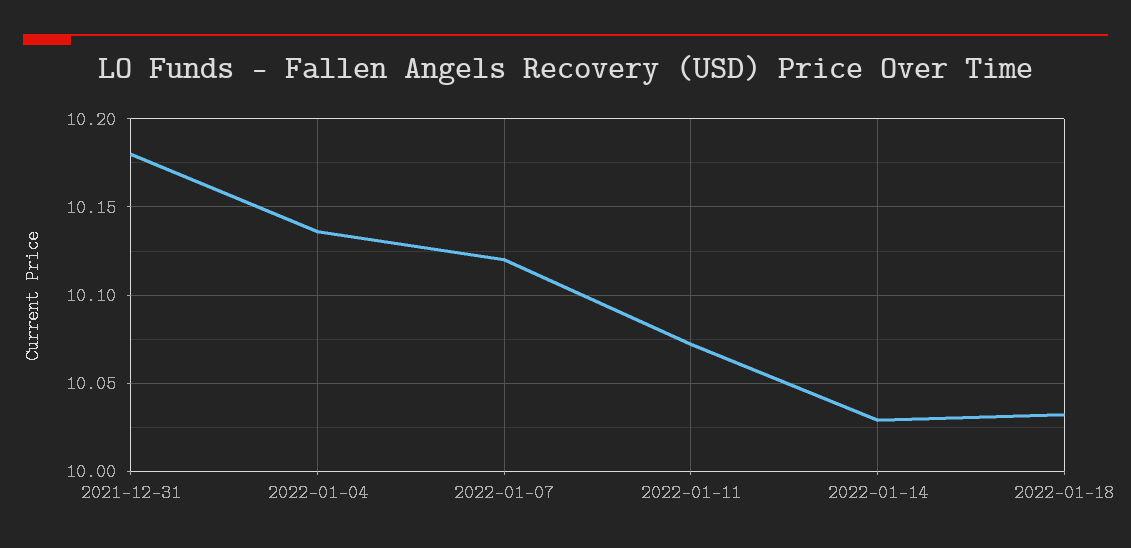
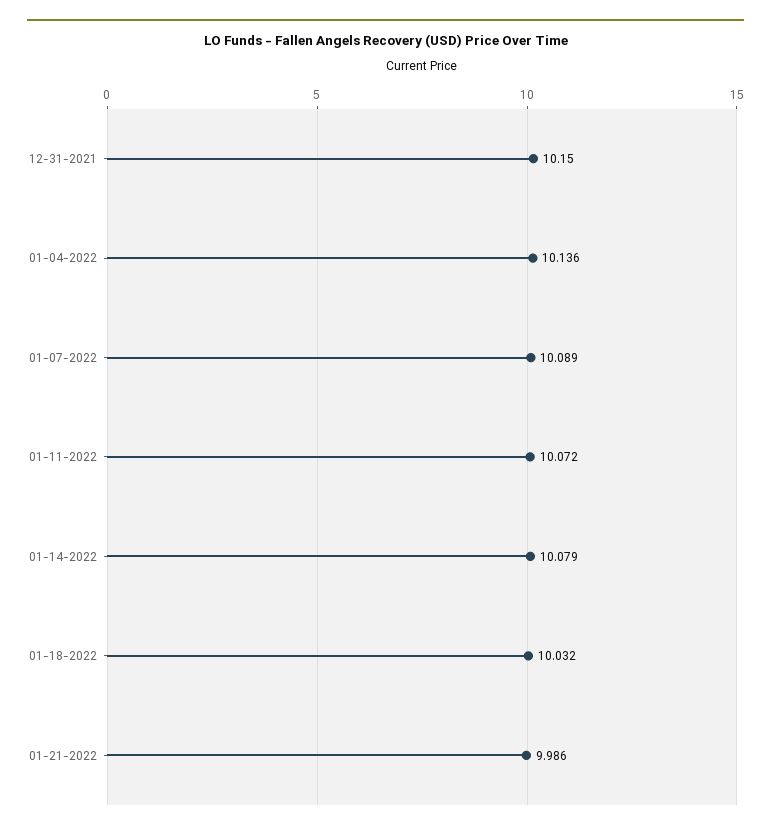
2021-12-31: 10.18 -> 10.15
2022-01-07: 10.12 -> 10.089
2022-01-14: 10.03 -> 10.079
01-21-2022: none -> 9.986

